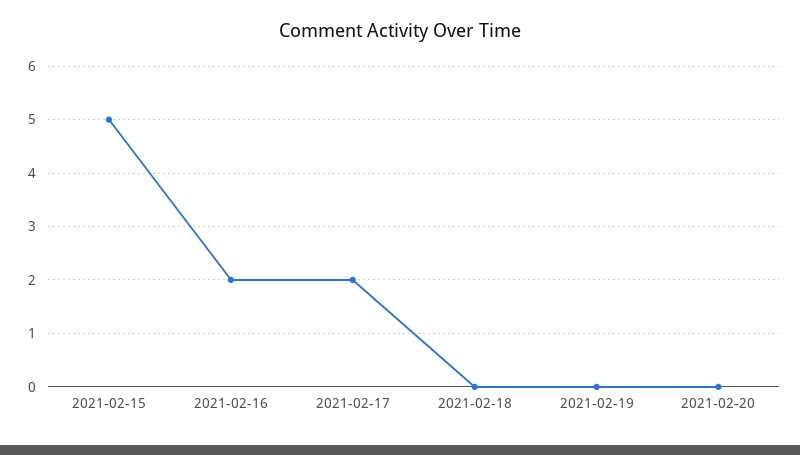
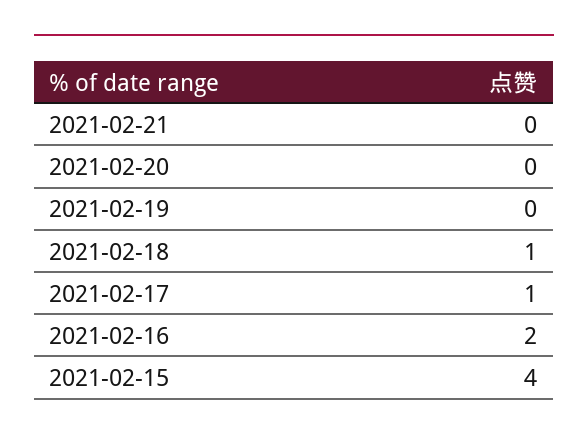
2021-02-15: 5 -> 4
2021-02-17: 2 -> 1
2021-02-18: 0 -> 1
2021-02-21: none -> 0

